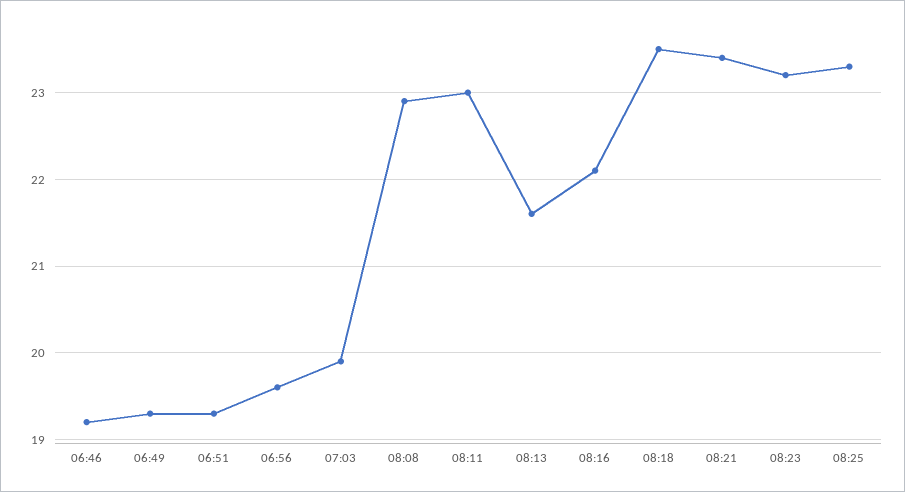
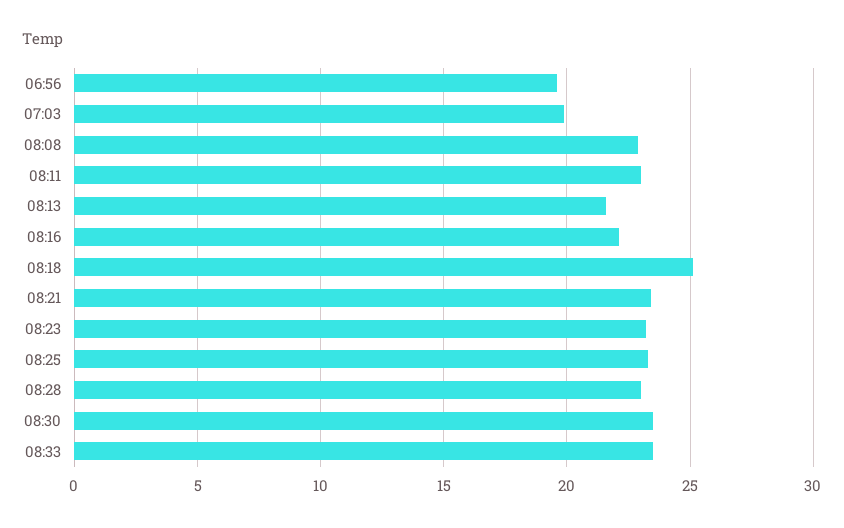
06:46: 19.2 -> none
06:49: 19.3 -> none
06:51: 19.3 -> none
08:18: 23.5 -> 25
08:28: none -> 23
08:30: none -> 23.5
08:33: none -> 23.5

